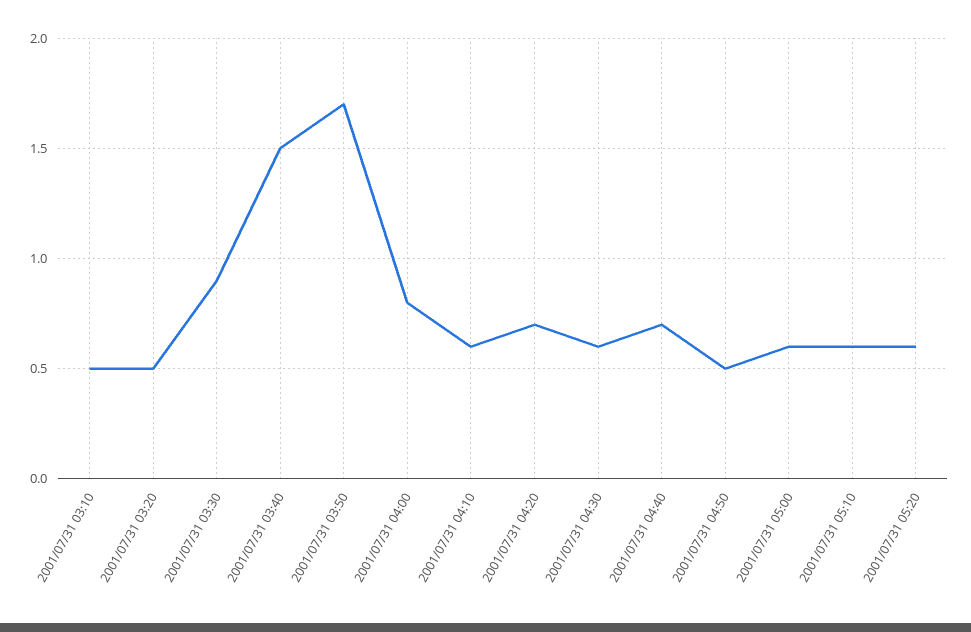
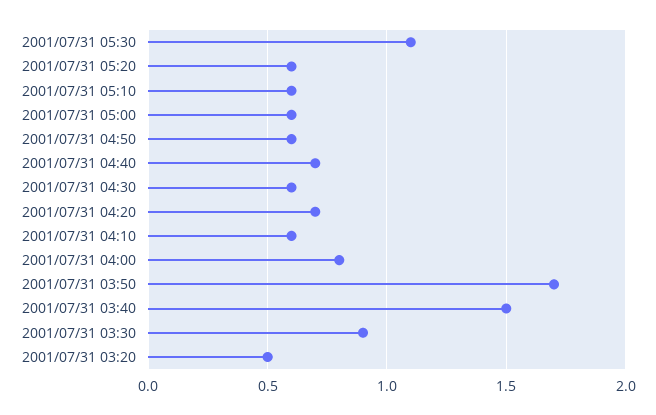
2001/07/31 03:10: 0.5 -> none
2001/07/31 04:50: 0.5 -> 0.6
2001/07/31 05:30: none -> 1.1

